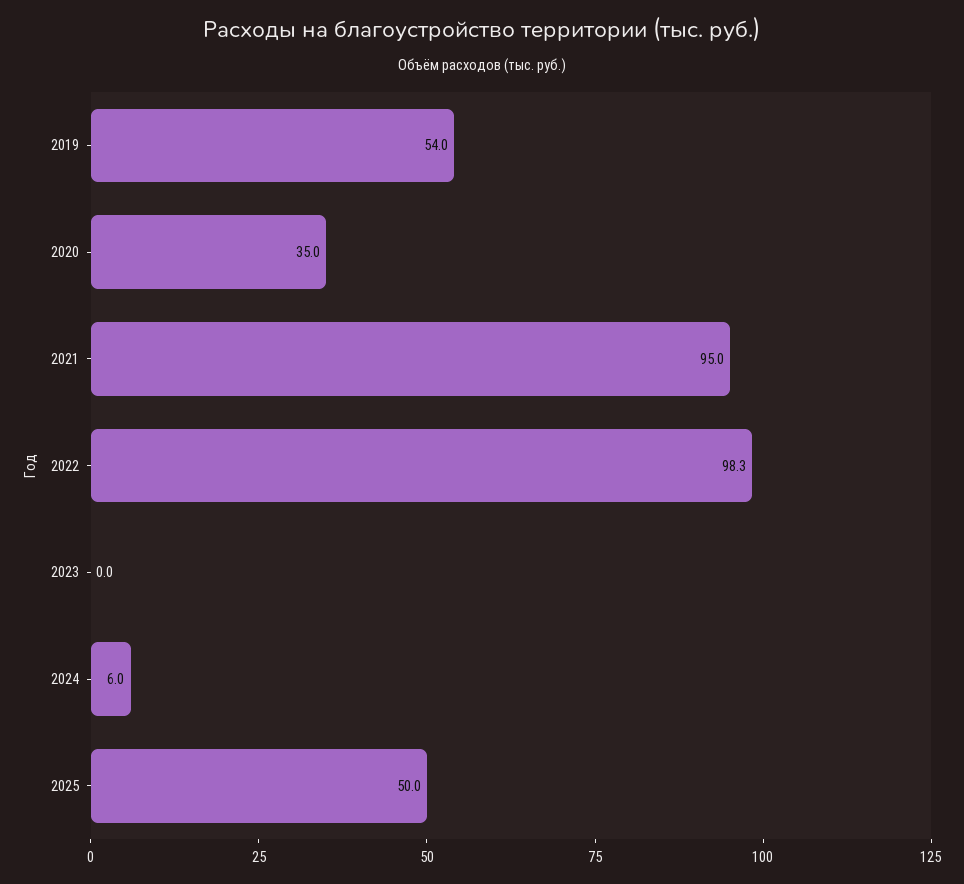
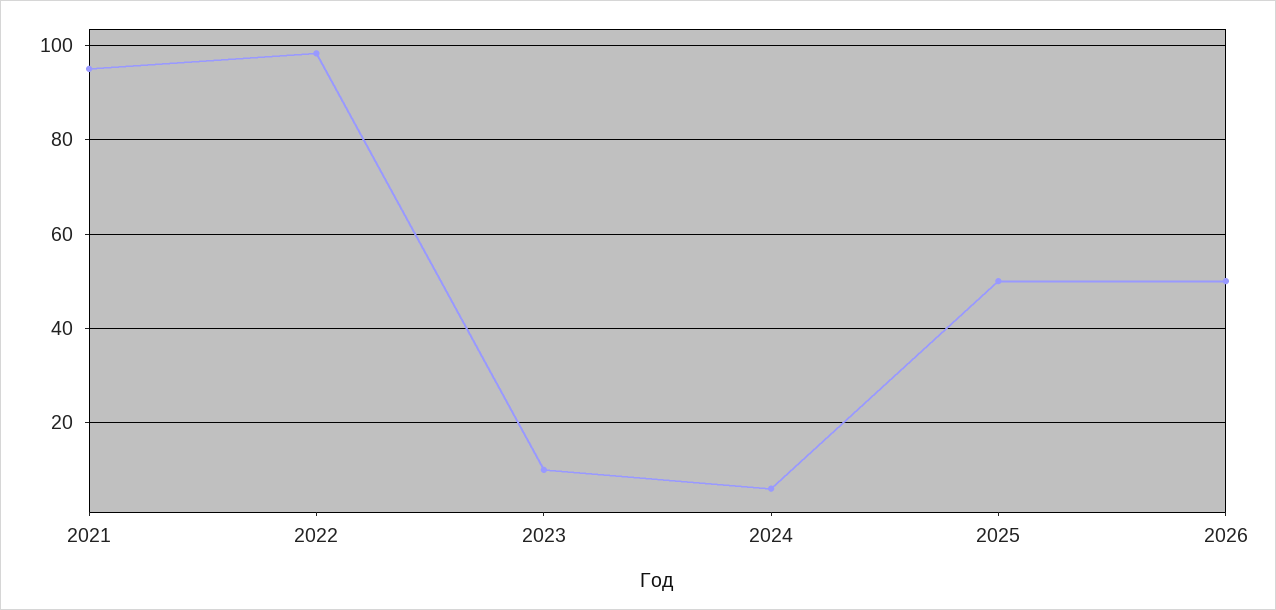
2019: 54 -> none
2020: 35 -> none
2023: 0 -> 10
2026: none -> 50

